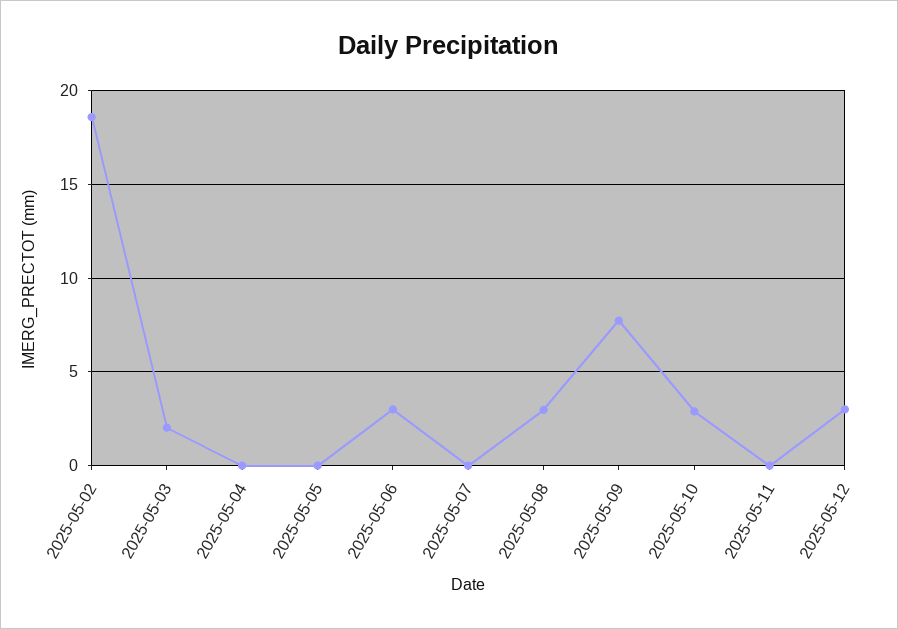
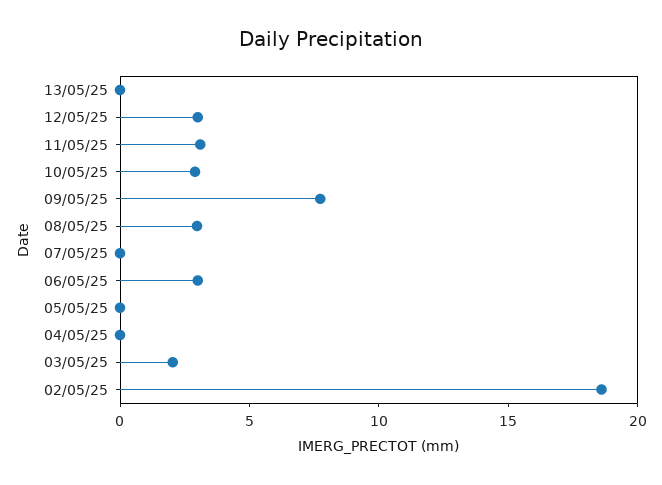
2025-05-11: 0 -> 3
13/05/25: none -> 0

